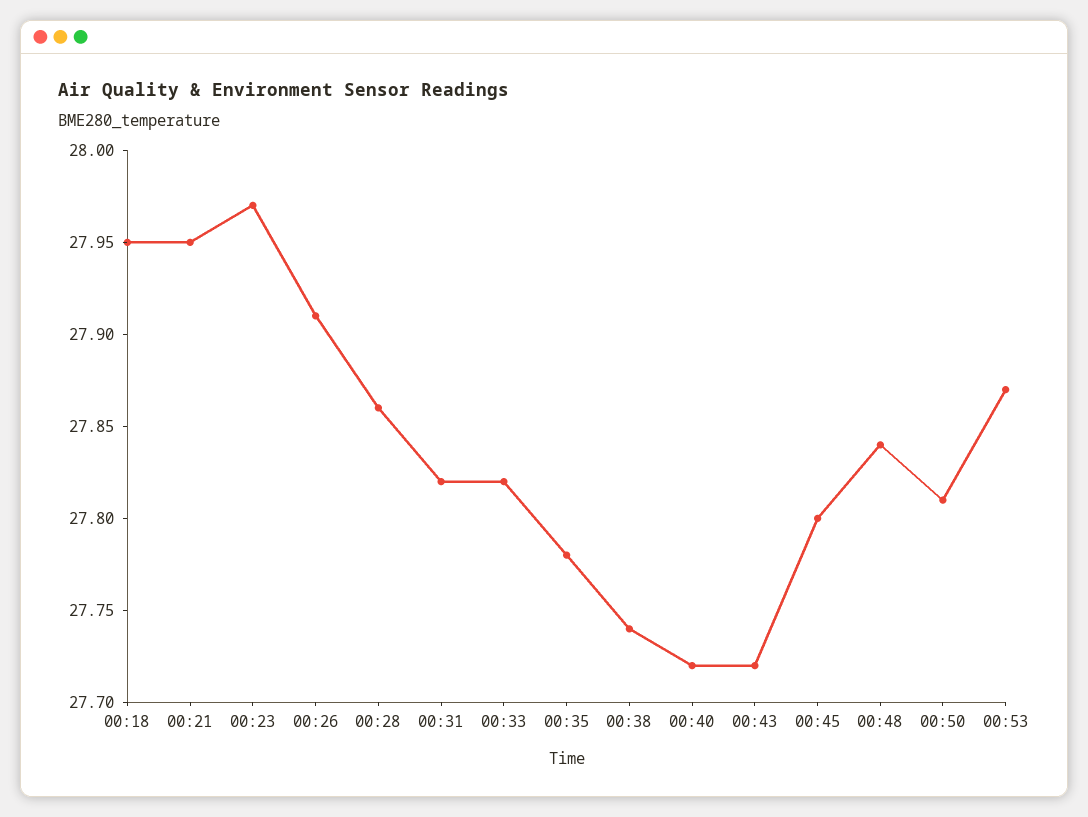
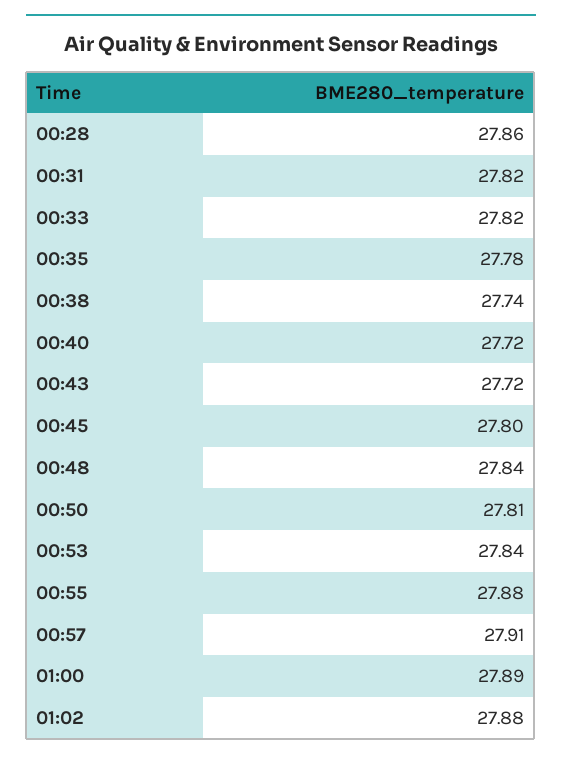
00:18: 27.95 -> none
00:21: 27.95 -> none
00:23: 27.97 -> none
00:26: 27.91 -> none
00:53: 27.87 -> 27.84
00:55: none -> 27.88
00:57: none -> 27.91
01:00: none -> 27.89
01:02: none -> 27.88

